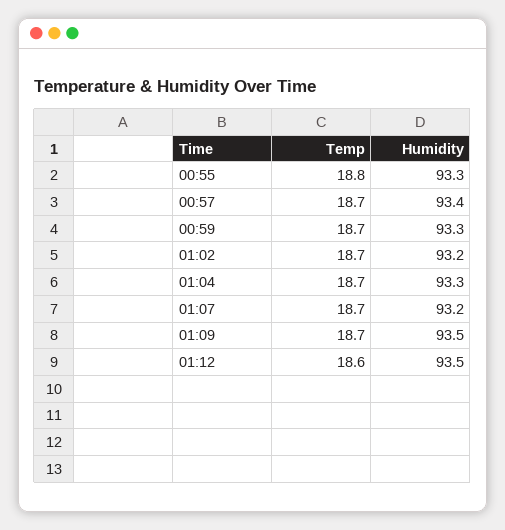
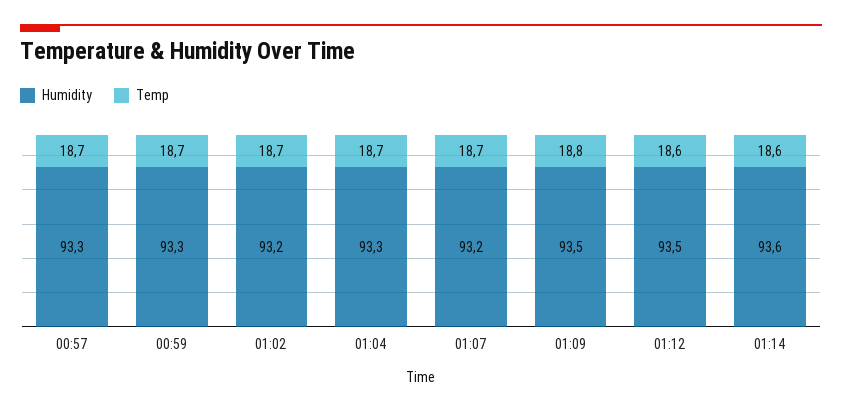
Temp, 00:55: 18.8 -> none
Humidity, 00:55: 93.3 -> none
Humidity, 00:57: 93.4 -> 93.3
Temp, 01:09: 18.7 -> 18.8
Humidity, 01:14: none -> 93.6
Temp, 01:14: none -> 18.6

